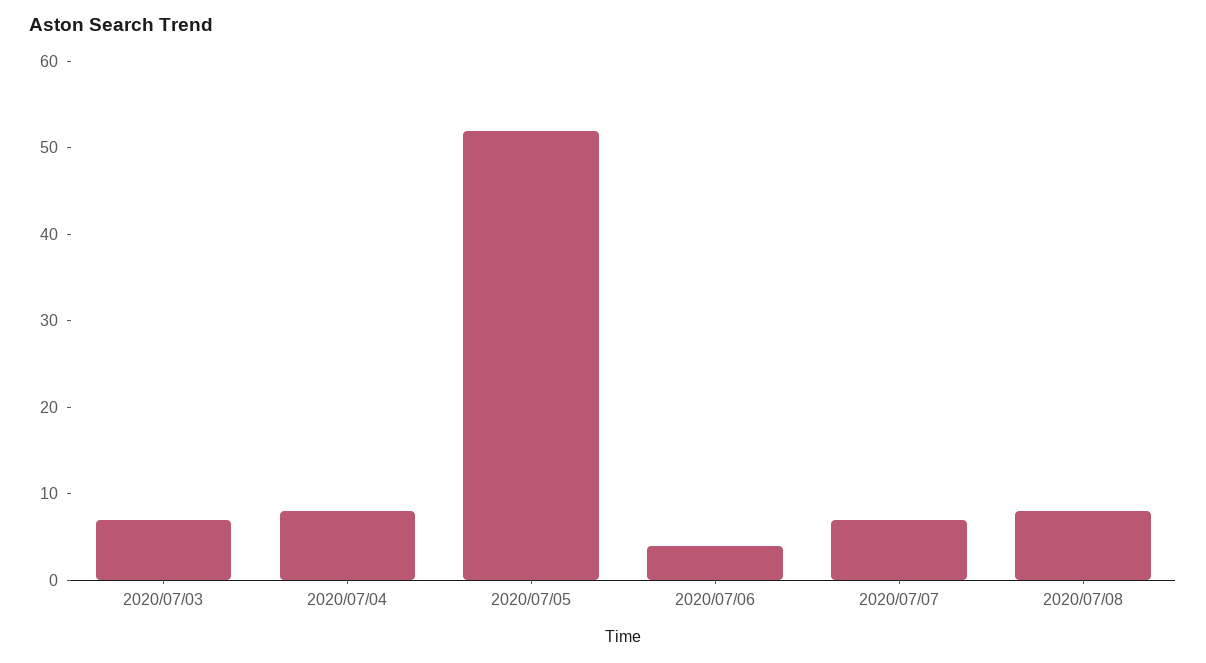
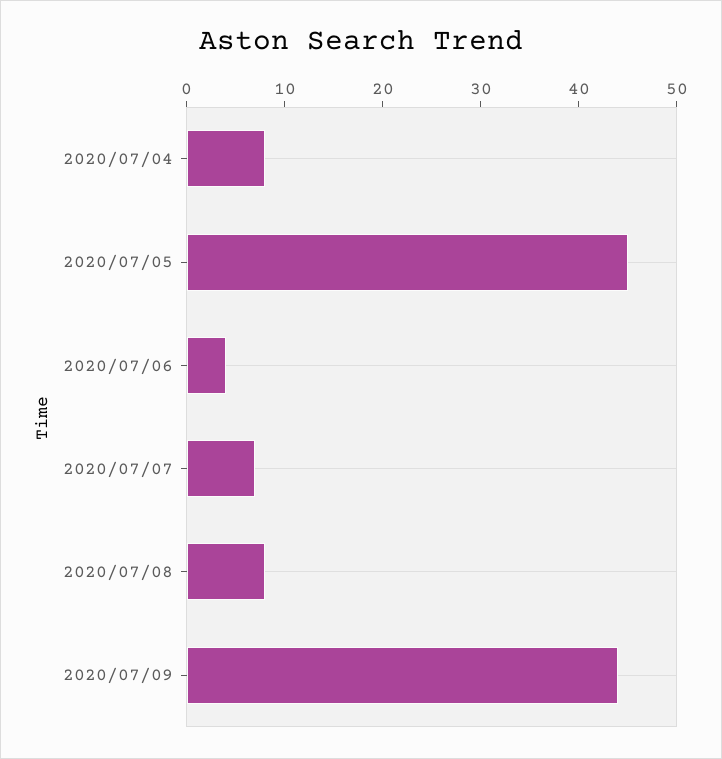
2020/07/03: 7 -> none
2020/07/05: 52 -> 45
2020/07/09: none -> 44

